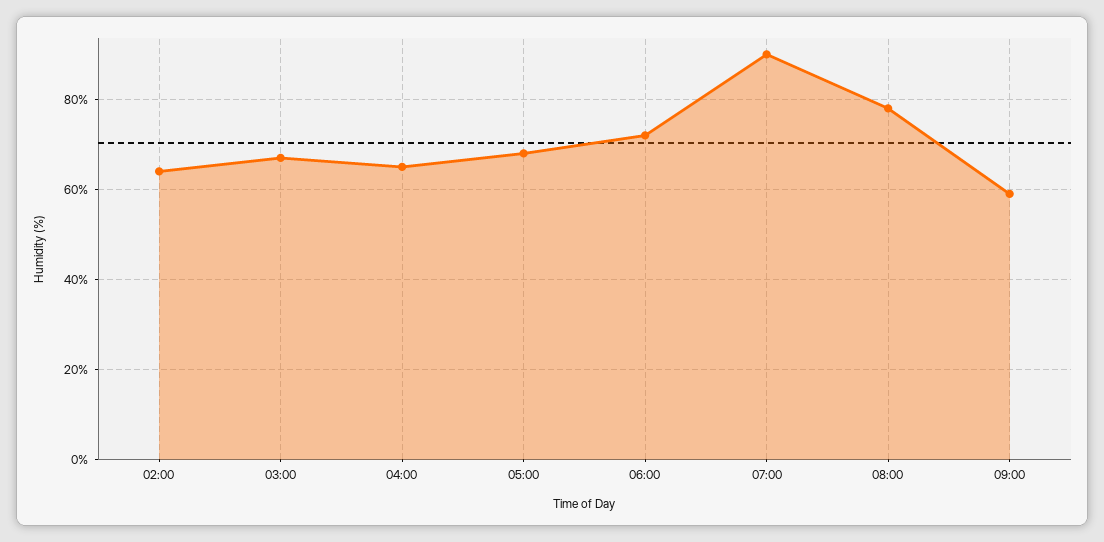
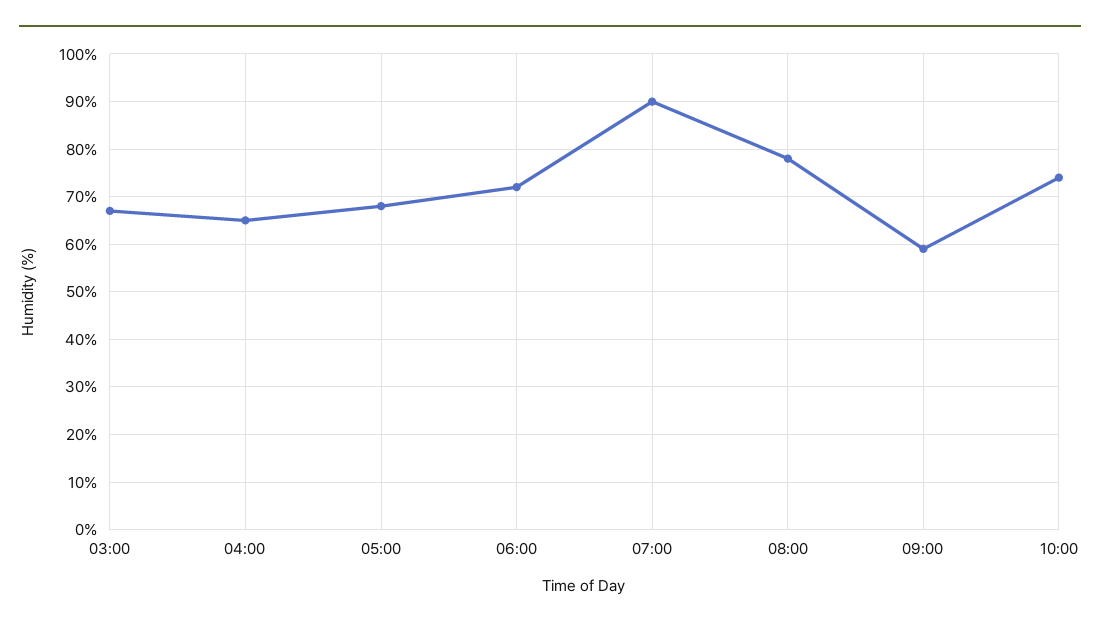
02:00: 65 -> none
10:00: none -> 75

